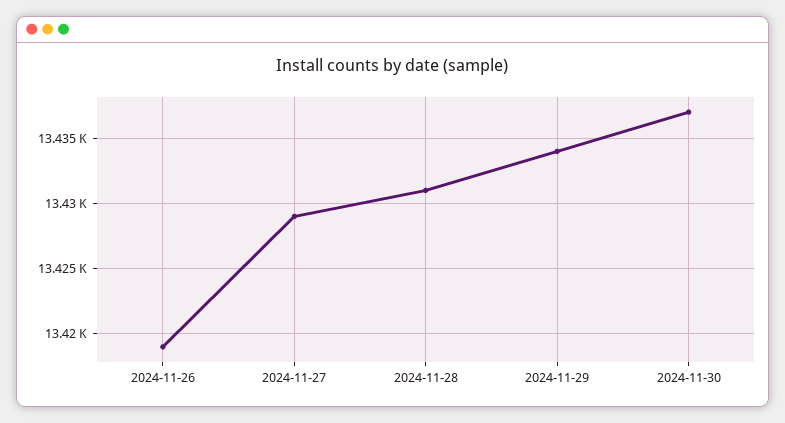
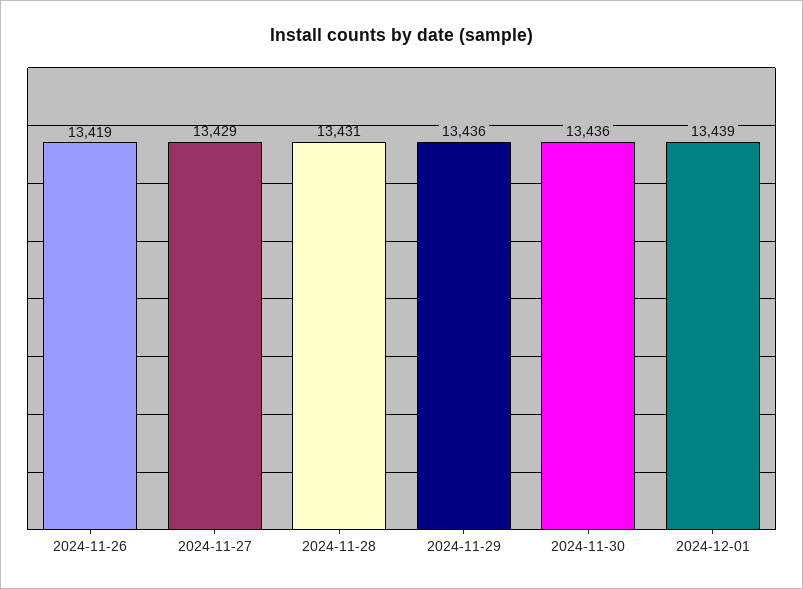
2024-11-29: 13434 -> 13436
2024-11-30: 13437 -> 13436
2024-12-01: none -> 13439

